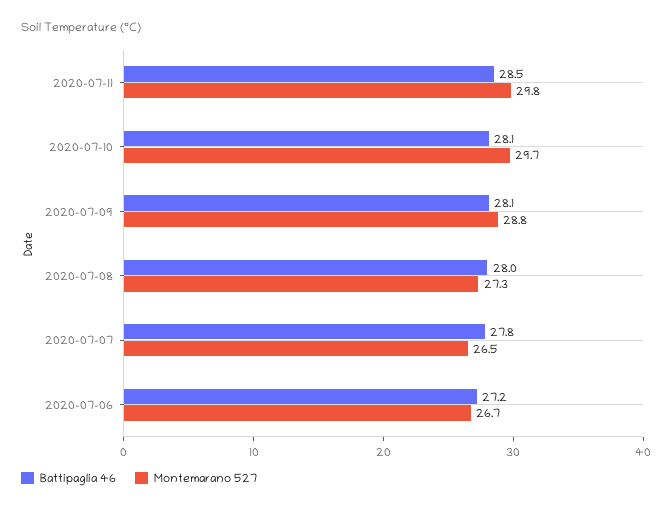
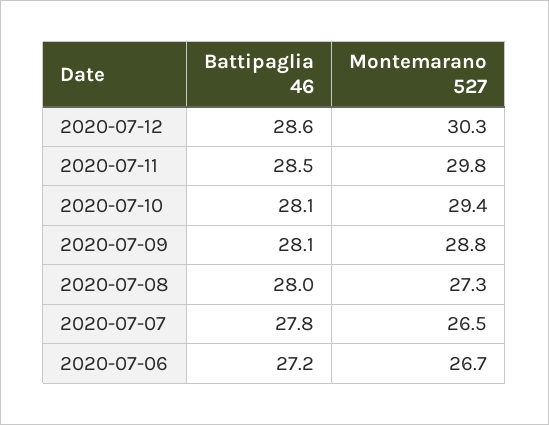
Montemarano 527, 2020-07-10: 29.7 -> 29.4
Battipaglia 46, 2020-07-12: none -> 28.6
Montemarano 527, 2020-07-12: none -> 30.3

